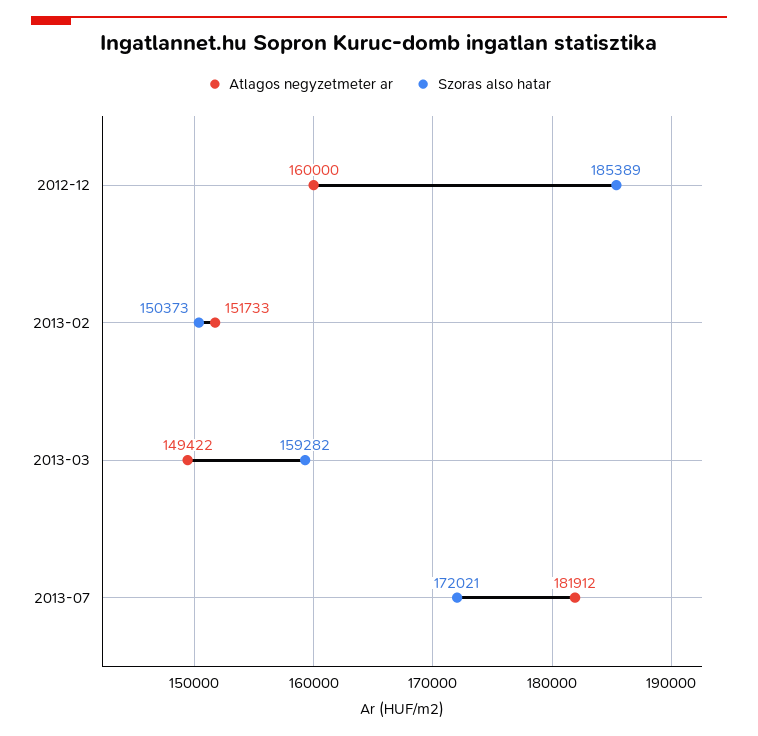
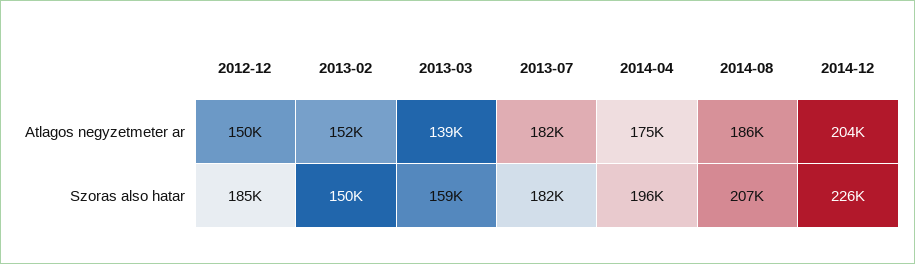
Atlagos negyzetmeter ar, 2012-12: 160000 -> 150000
Atlagos negyzetmeter ar, 2013-03: 149422 -> 139000
Szoras also hatar, 2013-07: 172021 -> 182000
Atlagos negyzetmeter ar, 2014-04: none -> 175000
Atlagos negyzetmeter ar, 2014-08: none -> 186000
Atlagos negyzetmeter ar, 2014-12: none -> 204000
Szoras also hatar, 2014-04: none -> 196000
Szoras also hatar, 2014-08: none -> 207000
Szoras also hatar, 2014-12: none -> 226000

